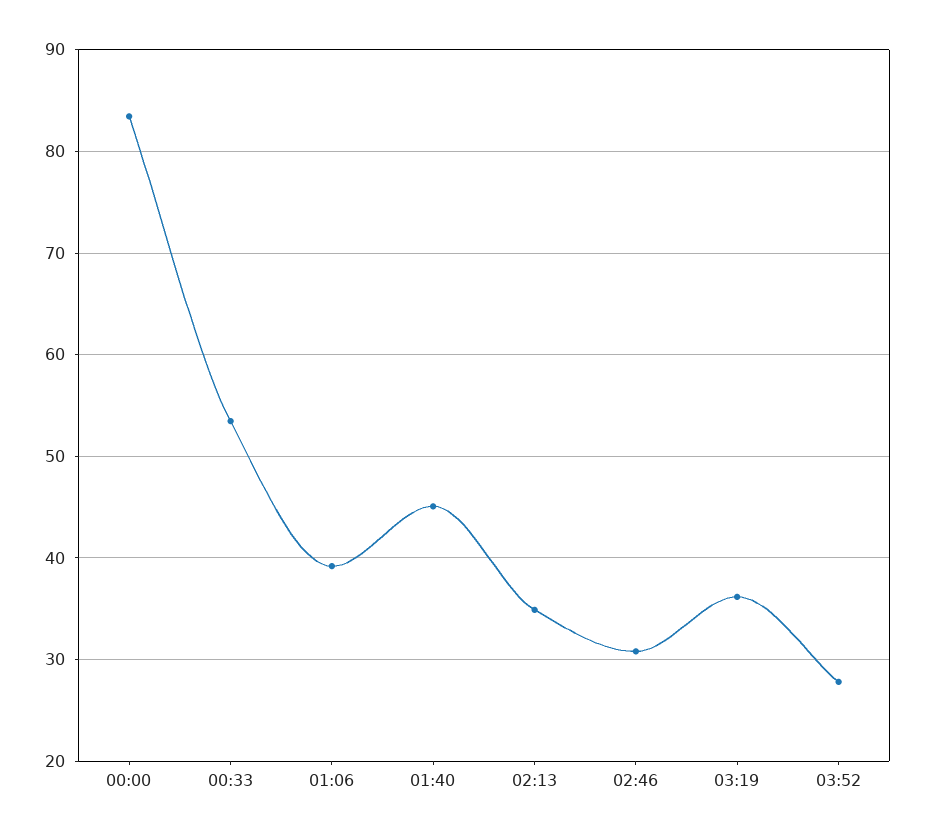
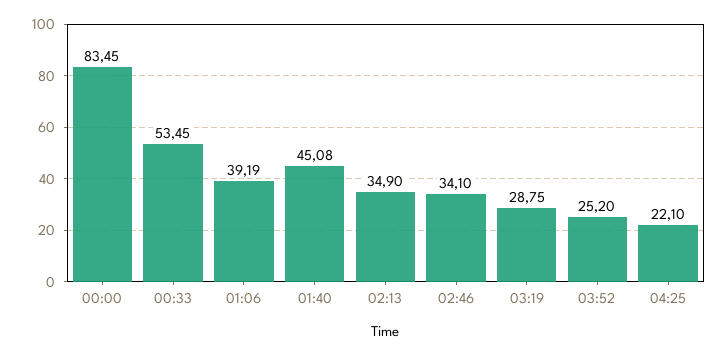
02:46: 31 -> 34.1
03:19: 36 -> 28.75
03:52: 28 -> 25.2
04:25: none -> 22.1

